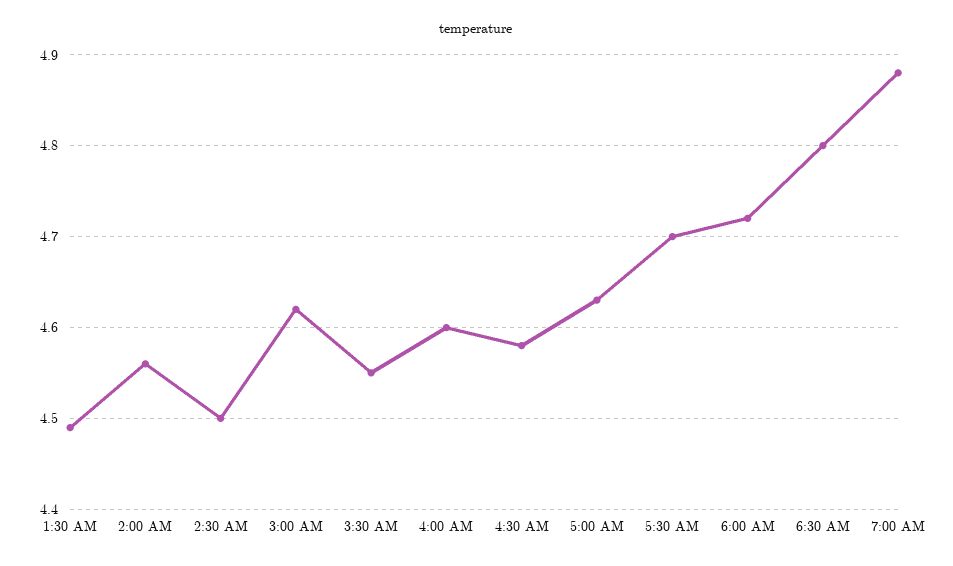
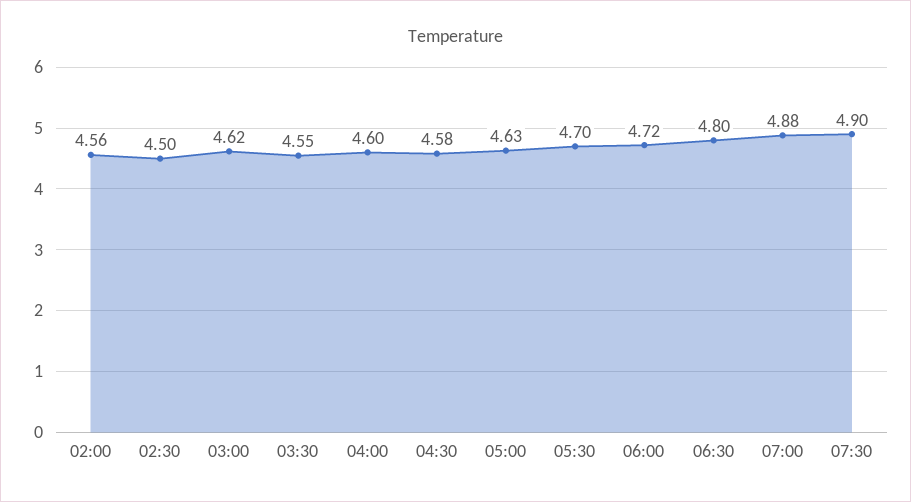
1:30 AM: 4.49 -> none
07:30: none -> 4.9

